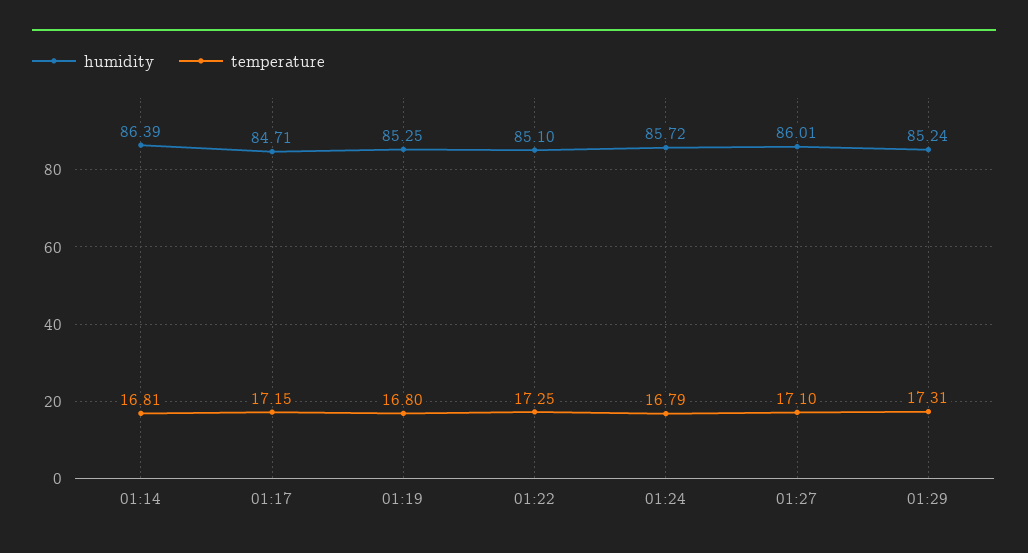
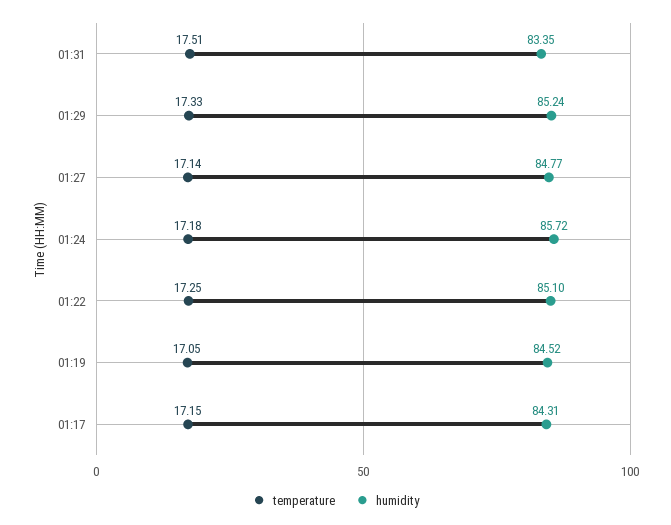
humidity, 01:14: 86.39 -> none
temperature, 01:14: 16.81 -> none
humidity, 01:17: 84.71 -> 84.31
humidity, 01:19: 85.25 -> 84.52
temperature, 01:19: 16.8 -> 17.05
temperature, 01:24: 16.79 -> 17.18
humidity, 01:27: 86.01 -> 84.77
temperature, 01:27: 17.1 -> 17.14
temperature, 01:29: 17.31 -> 17.33
temperature, 01:31: none -> 17.51
humidity, 01:31: none -> 83.35

